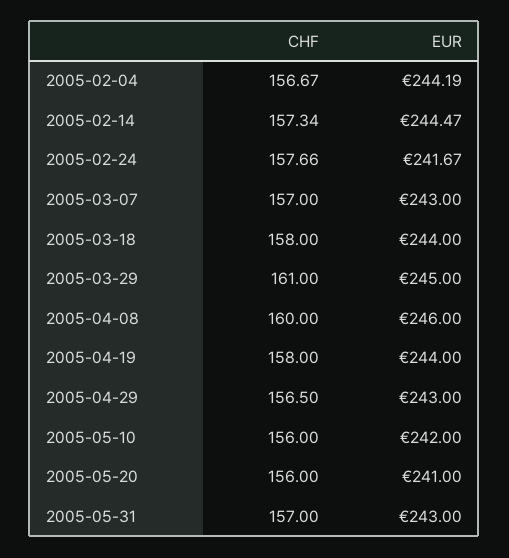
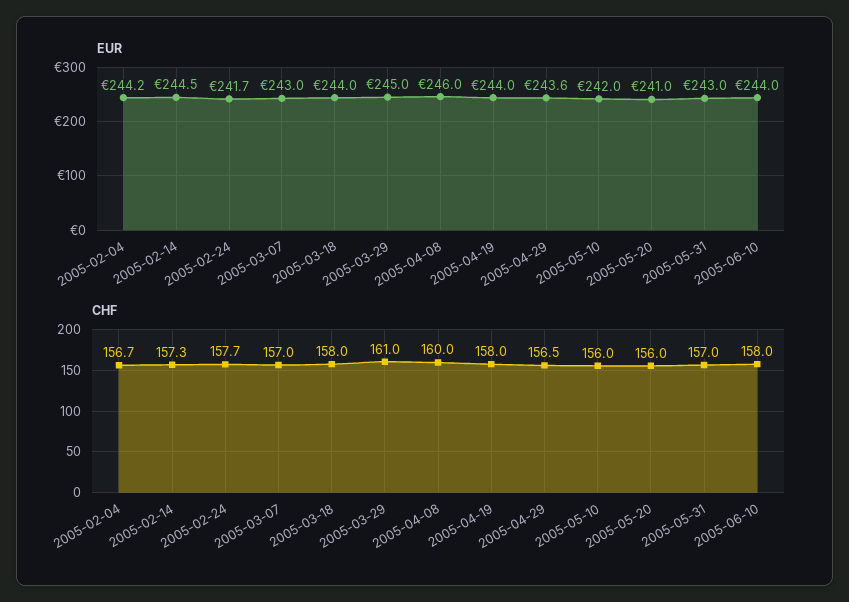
EUR, 2005-04-29: 243 -> 243.6
EUR, 2005-06-10: none -> 244
CHF, 2005-06-10: none -> 158

